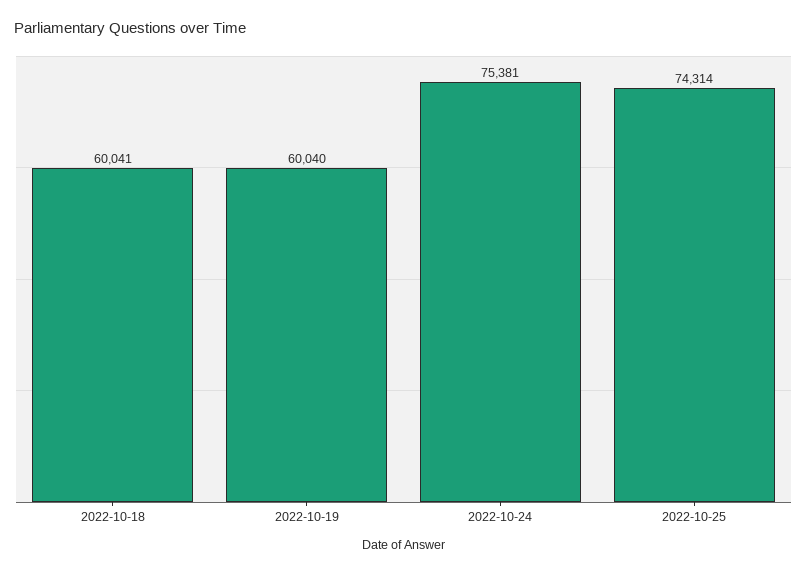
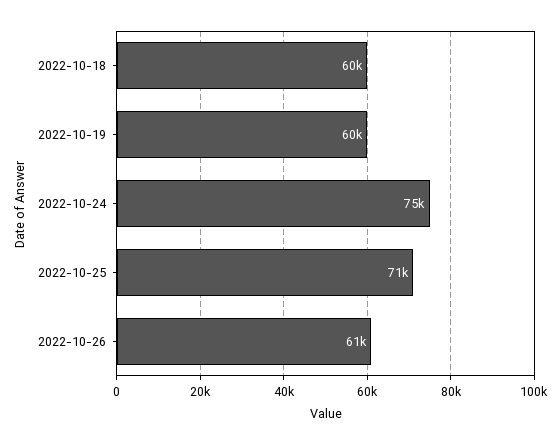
2022-10-25: 74314 -> 71000
2022-10-26: none -> 61000

